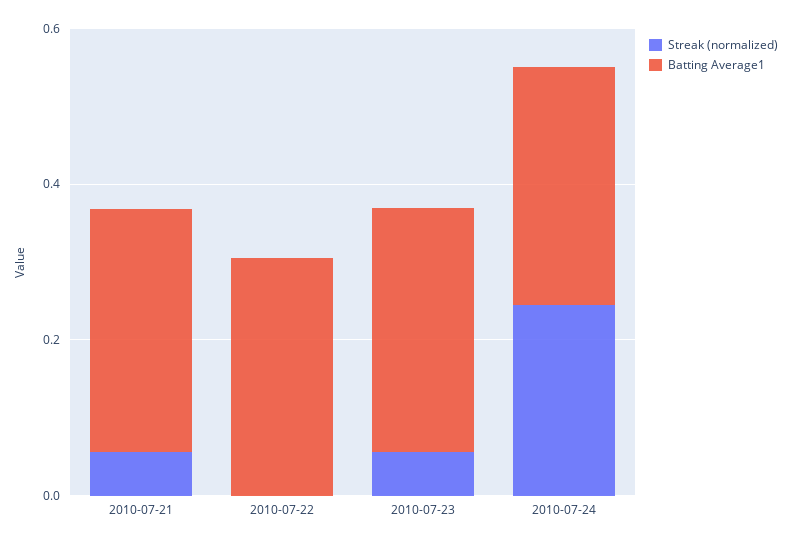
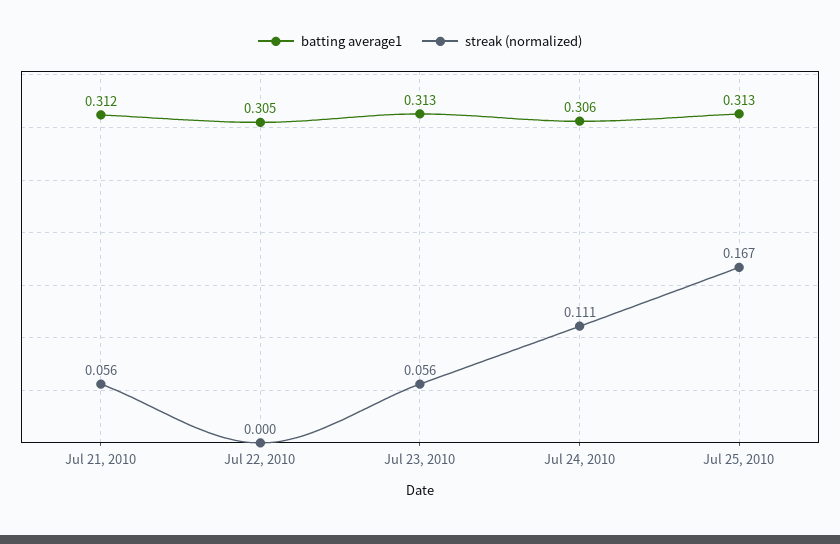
Streak (normalized), 2010-07-24: 0.25 -> 0.111
Batting Average1, Jul 25, 2010: none -> 0.313
Streak (normalized), Jul 25, 2010: none -> 0.167

